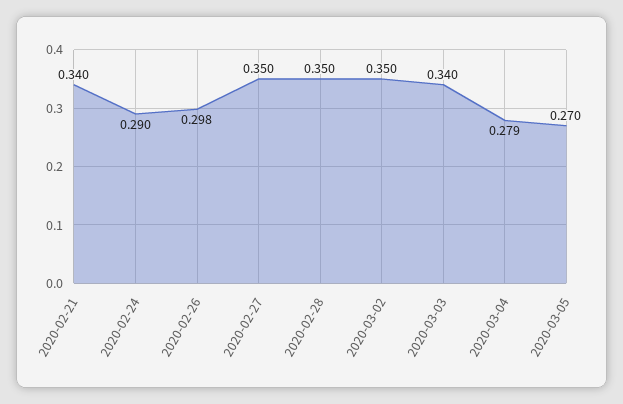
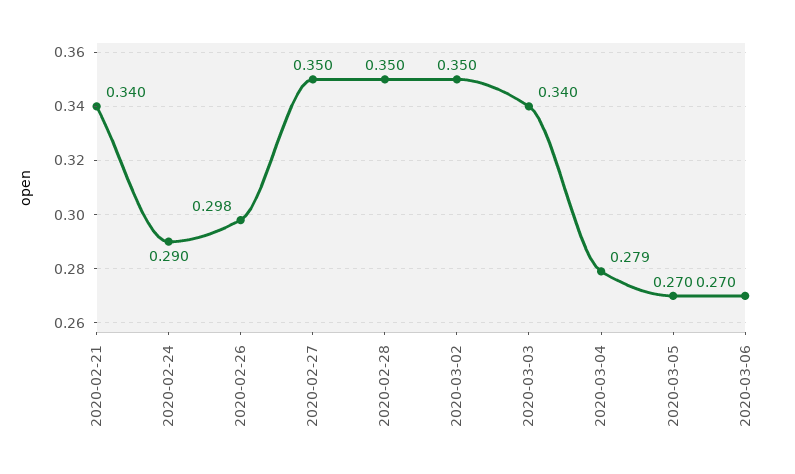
2020-03-06: none -> 0.27

